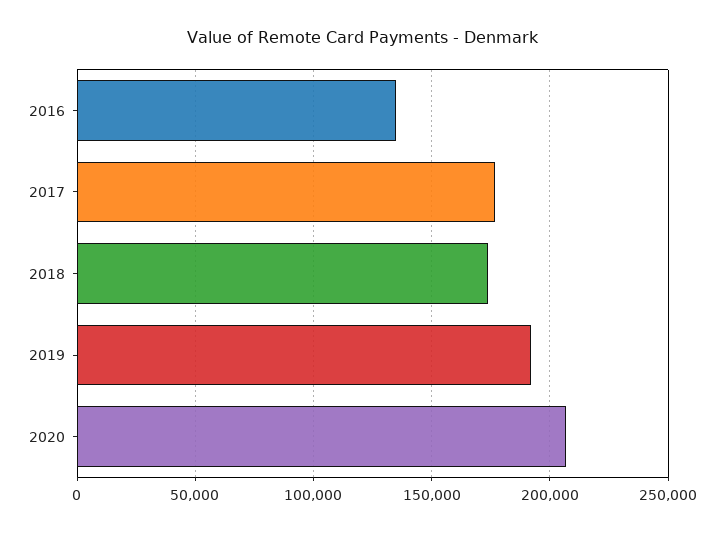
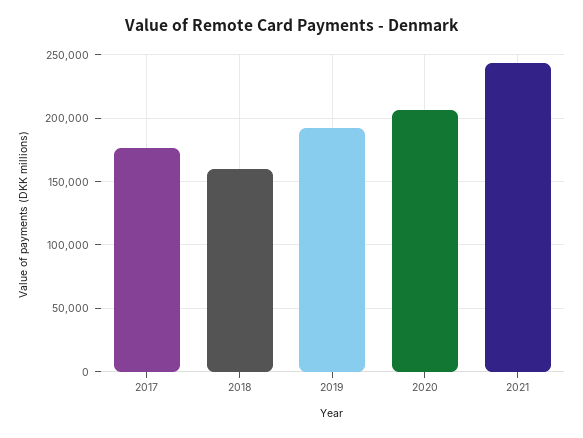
2016: 135000 -> none
2018: 175000 -> 160000
2021: none -> 245000

